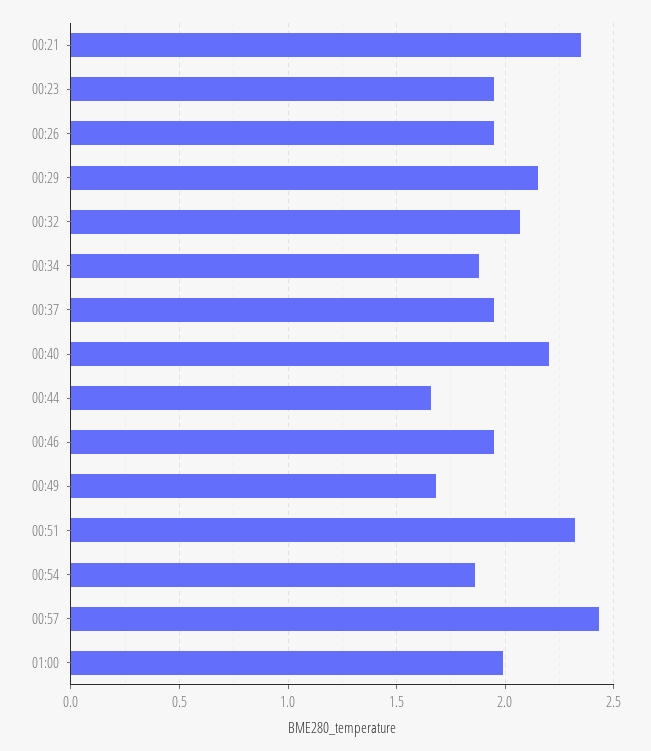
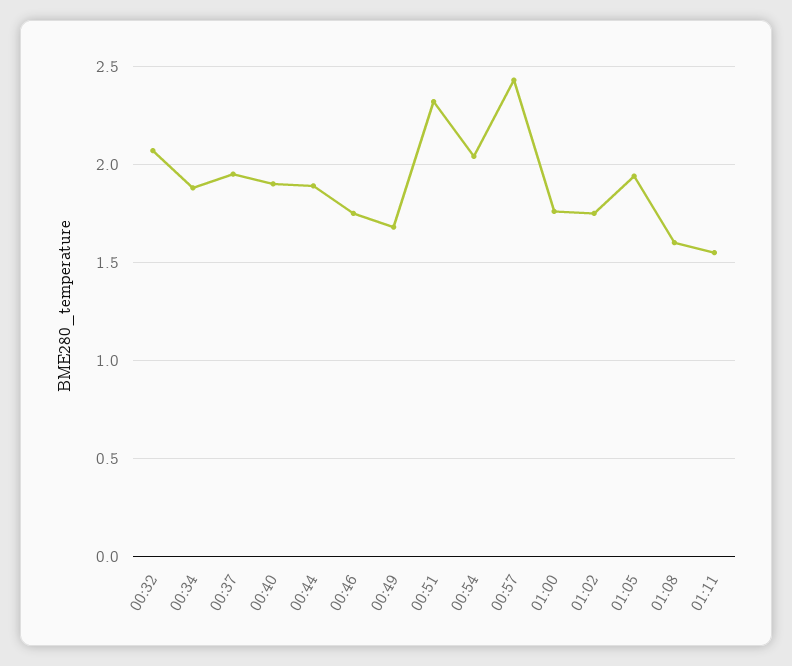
00:21: 2.35 -> none
00:23: 1.95 -> none
00:26: 1.95 -> none
00:29: 2.15 -> none
00:40: 2.2 -> 1.9
00:44: 1.65 -> 1.9
00:46: 1.95 -> 1.75
00:54: 1.85 -> 2.05
01:00: 2 -> 1.75
01:02: none -> 1.75
01:05: none -> 1.95
01:08: none -> 1.6
01:11: none -> 1.55

